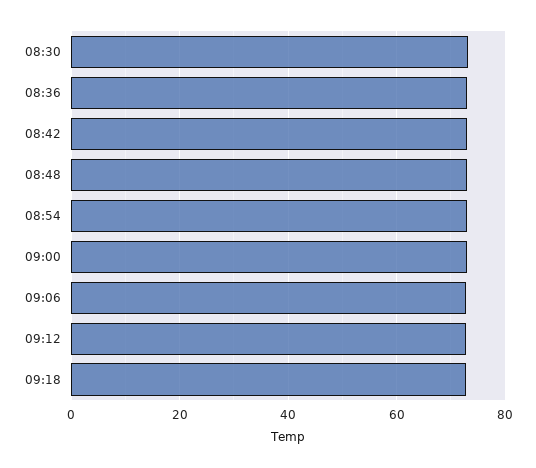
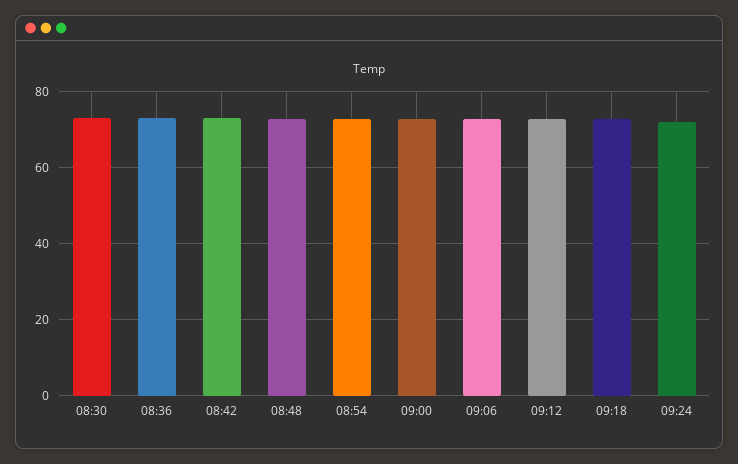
09:24: none -> 72

